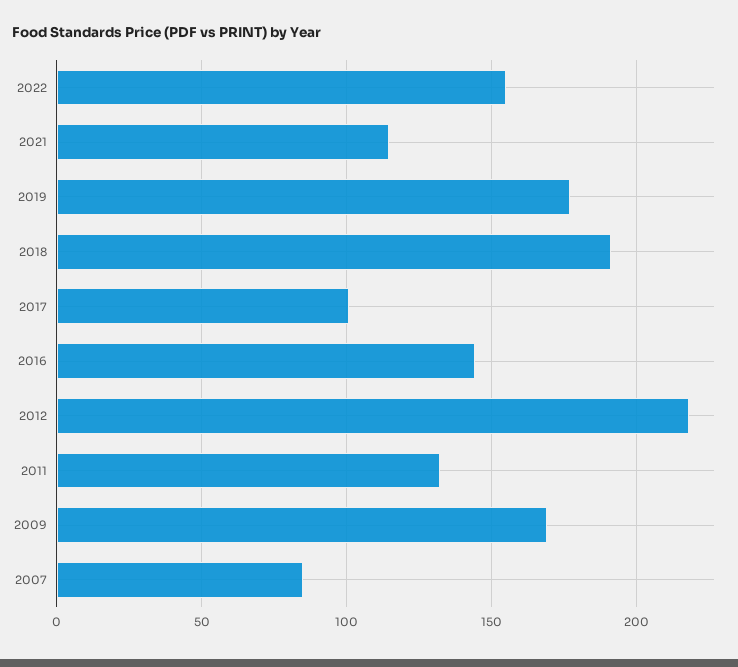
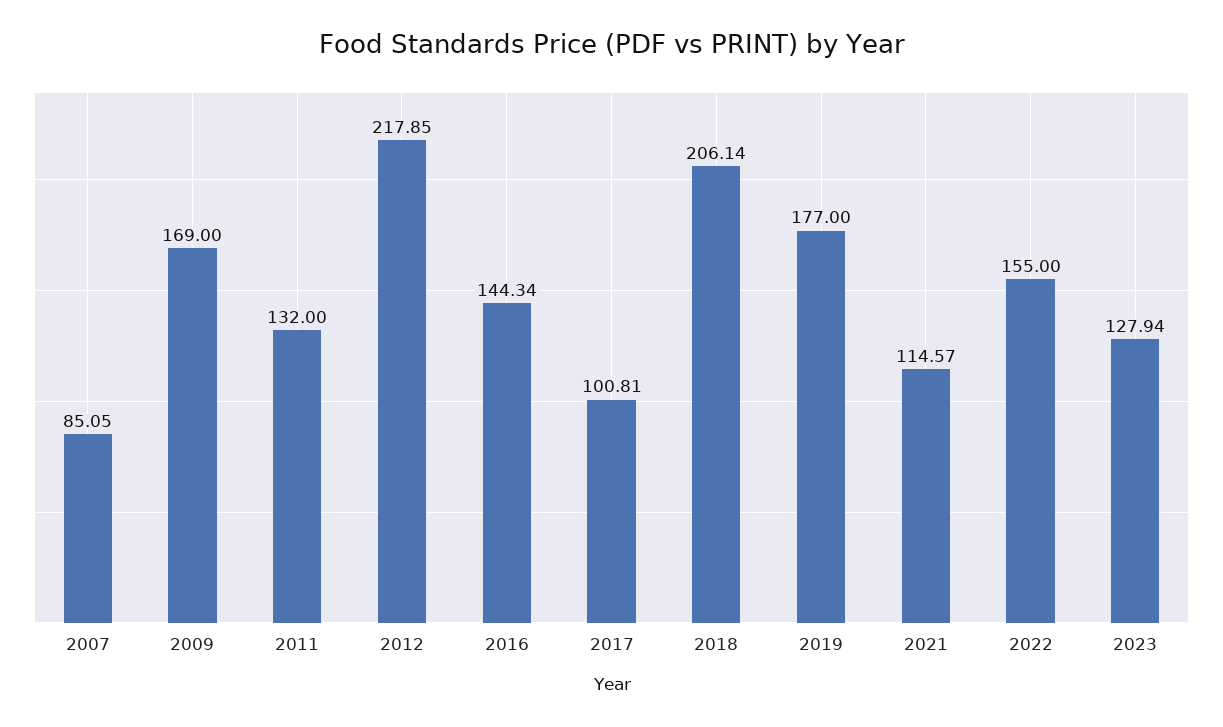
2018: 190 -> 206.14
2023: none -> 127.94

